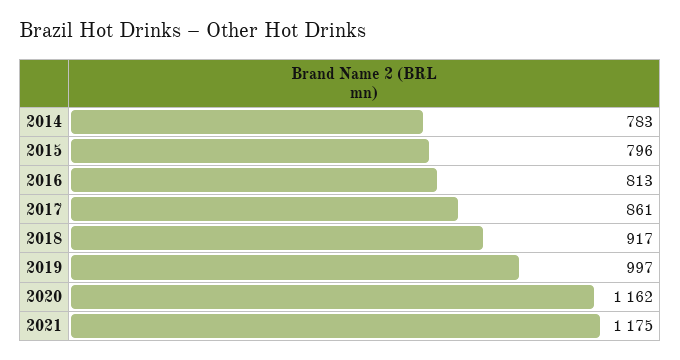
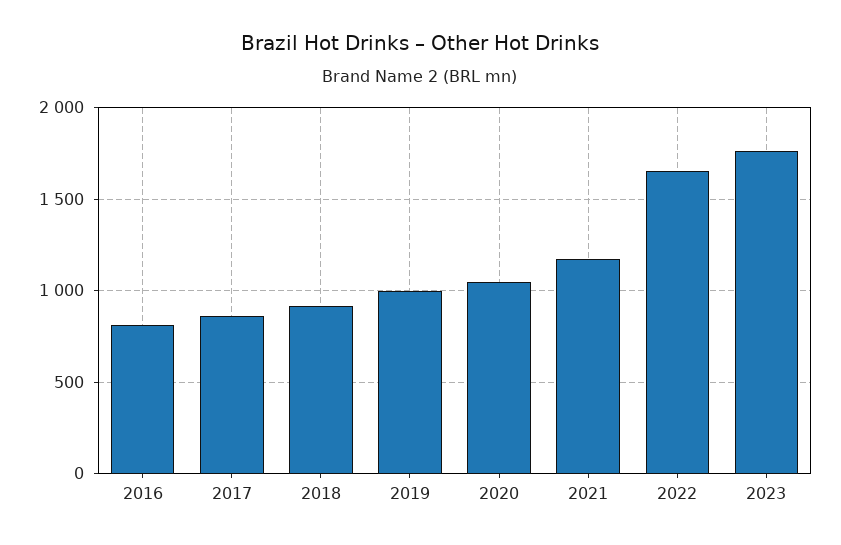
2014: 783 -> none
2015: 796 -> none
2020: 1162 -> 1050
2022: none -> 1650
2023: none -> 1750

